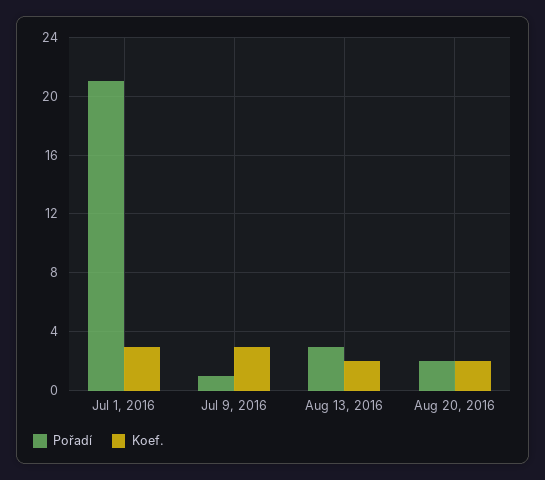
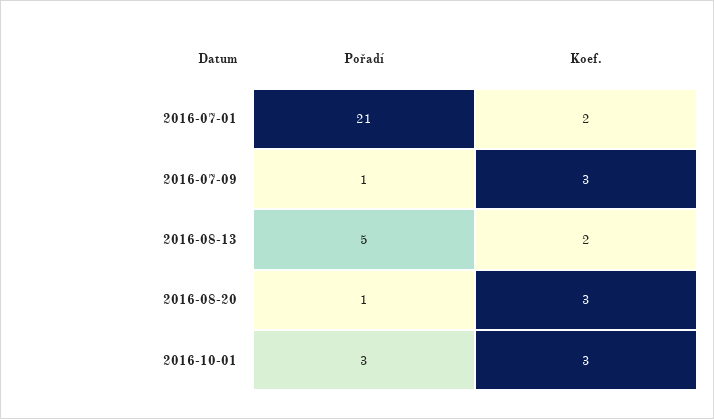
Koef., Jul 1, 2016: 3 -> 2
Pořadí, Aug 13, 2016: 3 -> 5
Pořadí, Aug 20, 2016: 2 -> 1
Koef., Aug 20, 2016: 2 -> 3
Pořadí, 2016-10-01: none -> 3
Koef., 2016-10-01: none -> 3

